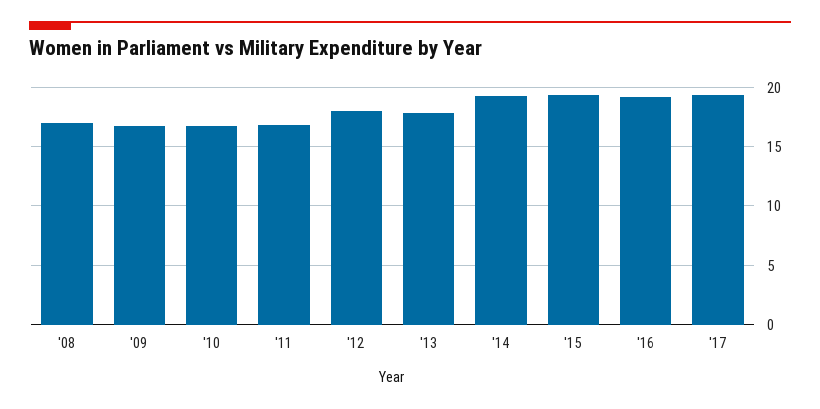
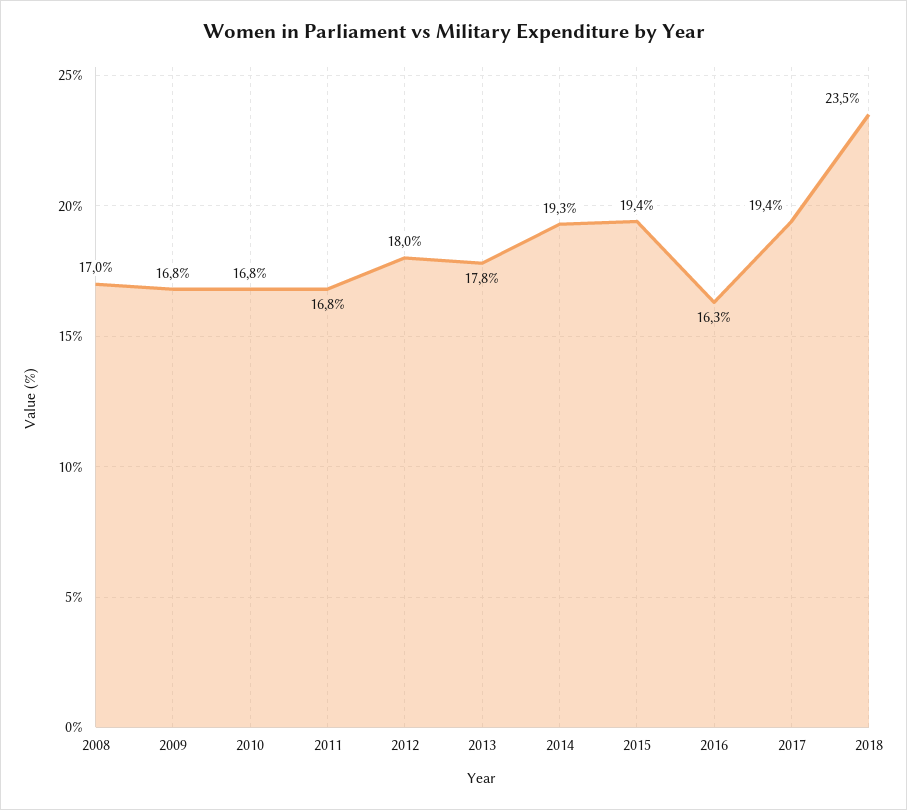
'16: 19 -> 16.3
2018: none -> 23.5

